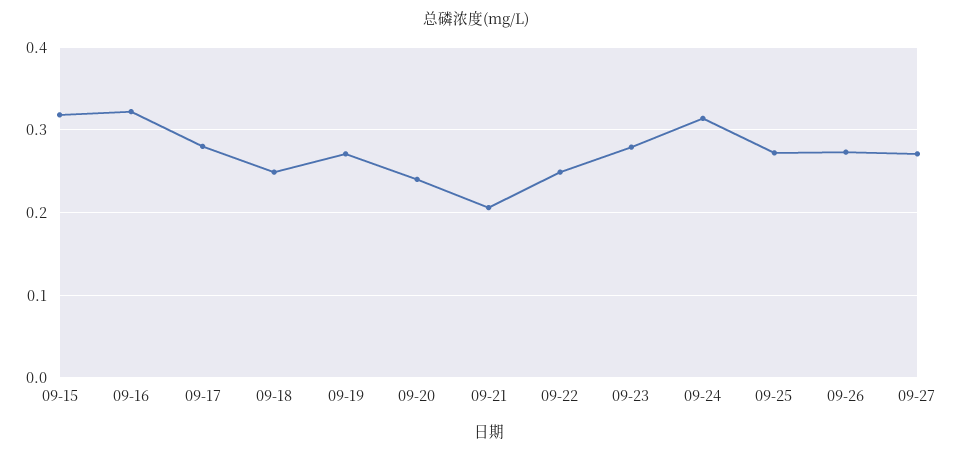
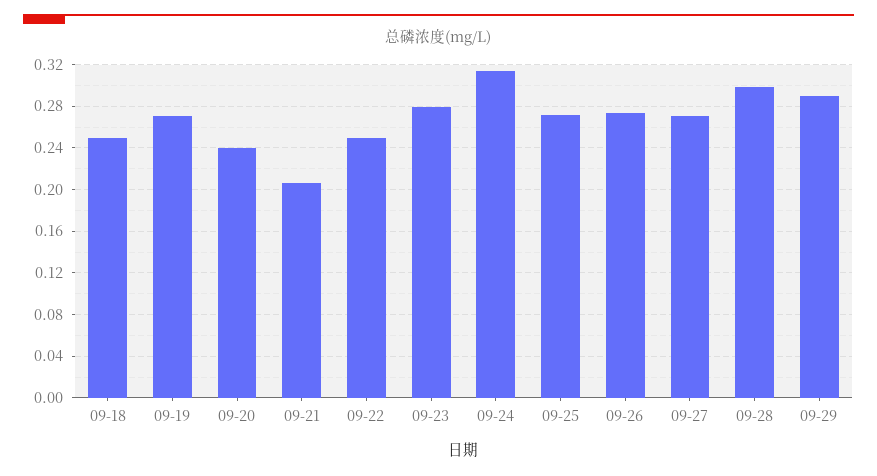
09-15: 0.32 -> none
09-16: 0.32 -> none
09-17: 0.28 -> none
09-28: none -> 0.3
09-29: none -> 0.29

